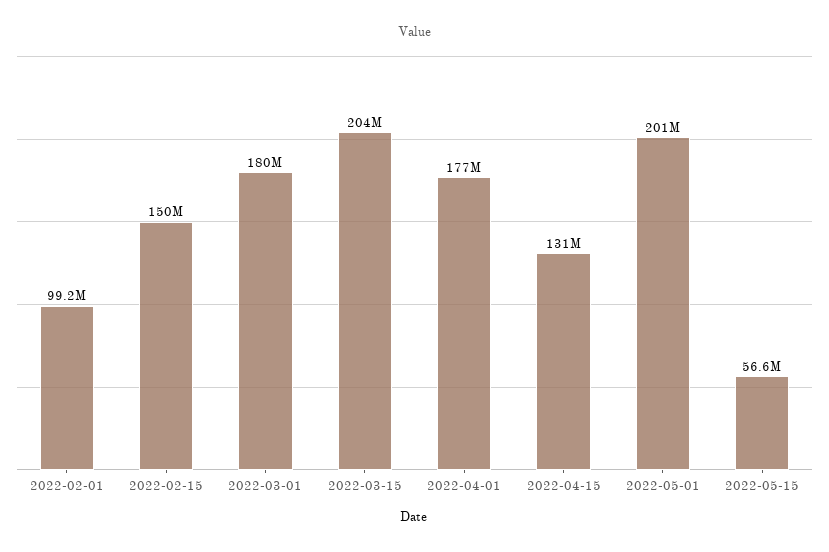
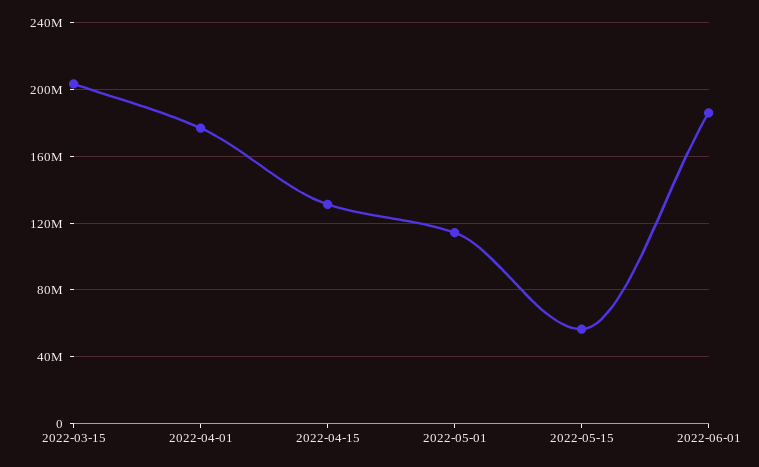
2022-02-01: 99200000 -> none
2022-02-15: 150000000 -> none
2022-03-01: 180000000 -> none
2022-05-01: 201000000 -> 115000000
2022-06-01: none -> 185000000

